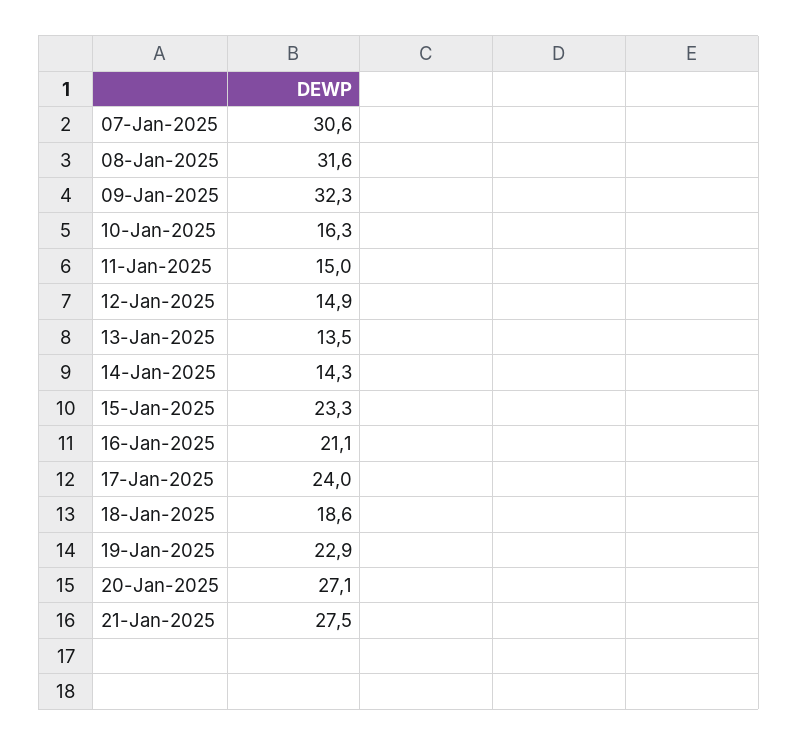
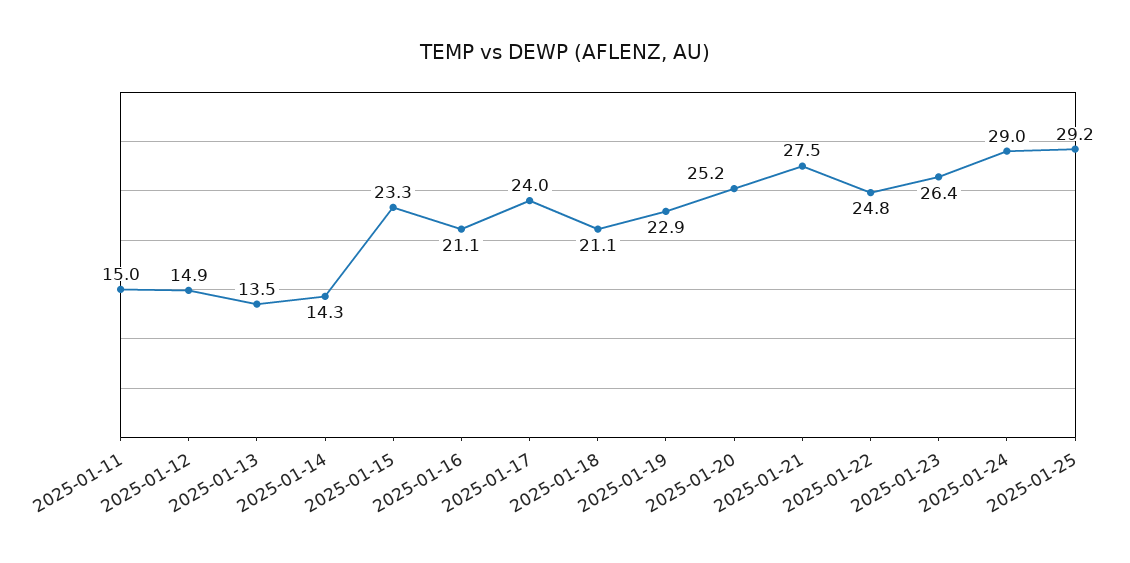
07-Jan-2025: 30.6 -> none
08-Jan-2025: 31.6 -> none
09-Jan-2025: 32.3 -> none
10-Jan-2025: 16.3 -> none
18-Jan-2025: 18.6 -> 21.1
20-Jan-2025: 27.1 -> 25.2
2025-01-22: none -> 24.8
2025-01-23: none -> 26.4
2025-01-24: none -> 29
2025-01-25: none -> 29.2

